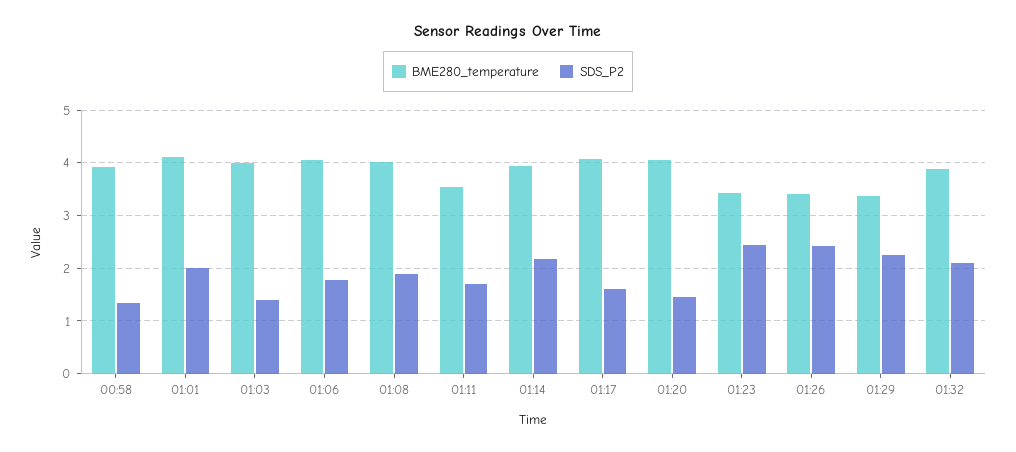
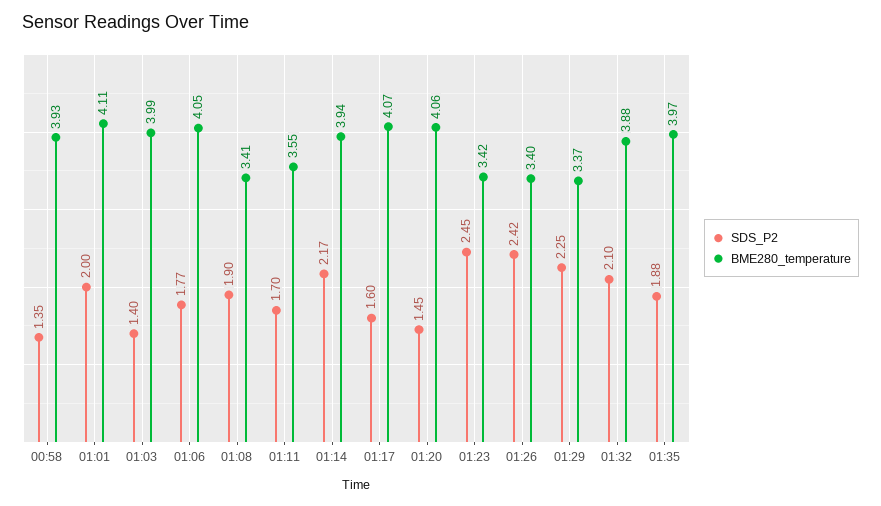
BME280_temperature, 01:08: 4 -> 3.41
SDS_P2, 01:35: none -> 1.88
BME280_temperature, 01:35: none -> 3.97

